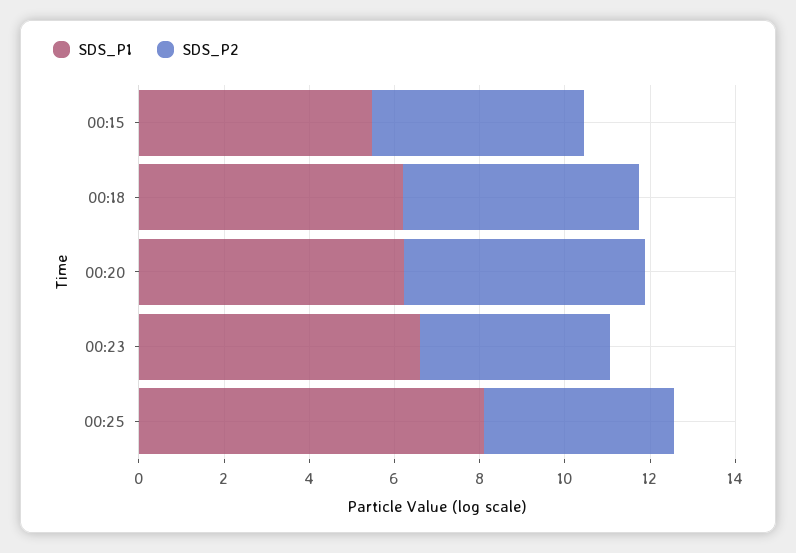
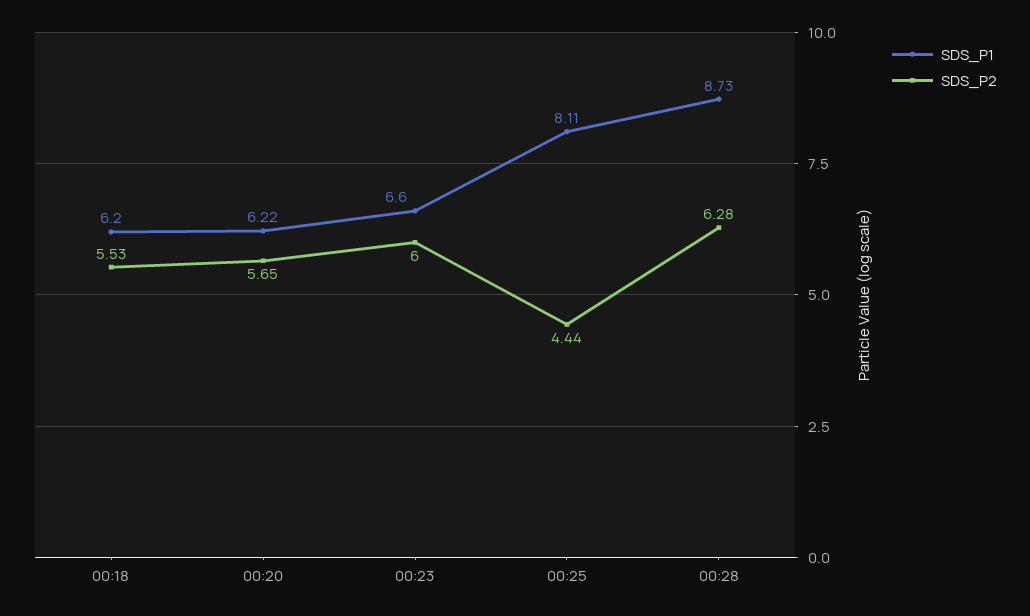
SDS_P1, 00:15: 5.5 -> none
SDS_P2, 00:15: 5 -> none
SDS_P2, 00:23: 4.5 -> 6
SDS_P1, 00:28: none -> 8.73
SDS_P2, 00:28: none -> 6.28

